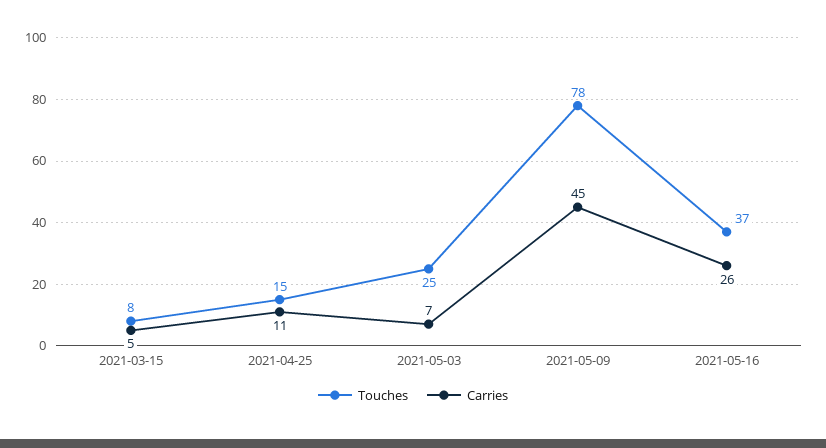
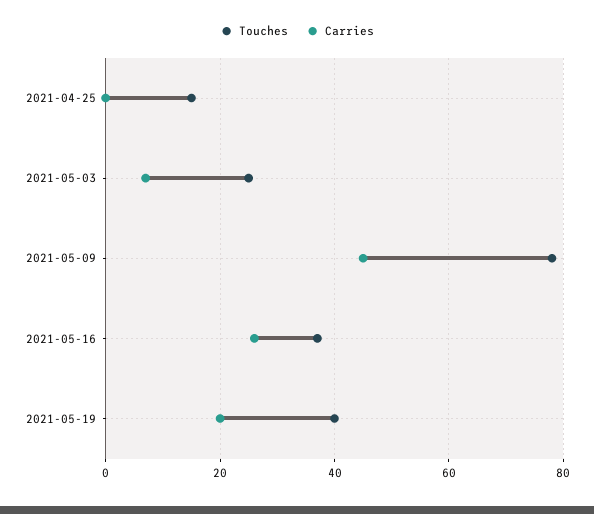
Touches, 2021-03-15: 8 -> none
Carries, 2021-03-15: 5 -> none
Carries, 2021-04-25: 11 -> 0
Touches, 2021-05-19: none -> 40
Carries, 2021-05-19: none -> 20

